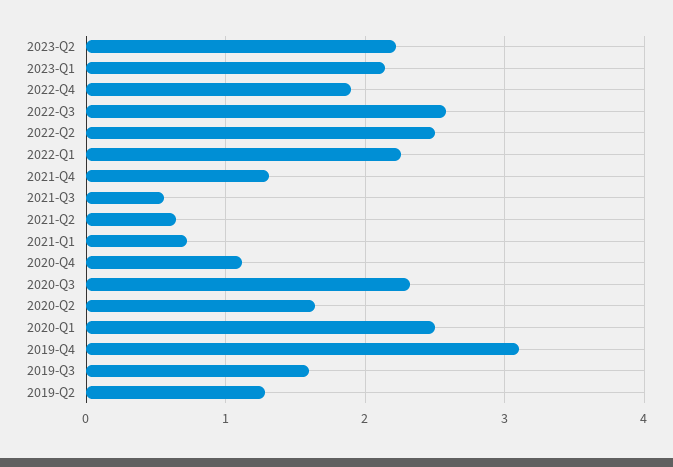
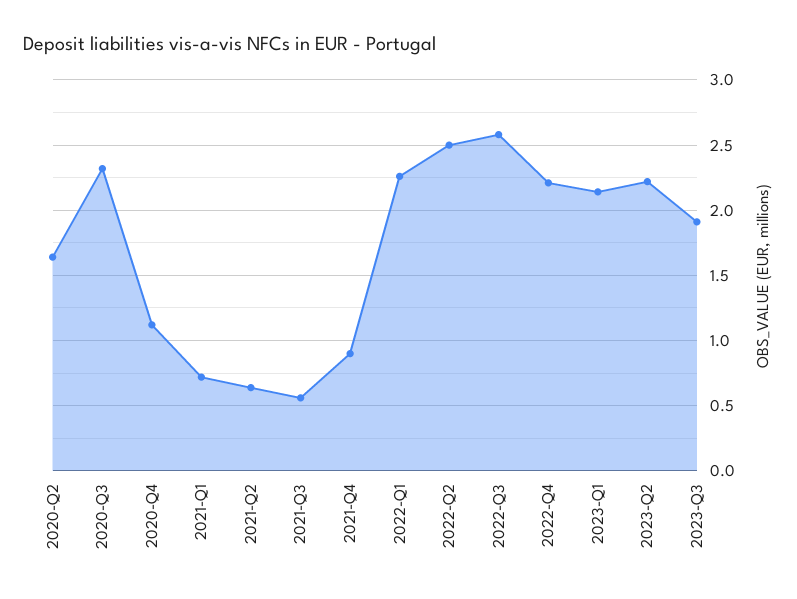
2022-Q4: 1.9 -> 2.2
2021-Q4: 1.3 -> 0.9
2020-Q1: 2.5 -> none
2019-Q4: 3.1 -> none
2019-Q3: 1.6 -> none
2019-Q2: 1.3 -> none
2023-Q3: none -> 1.9

